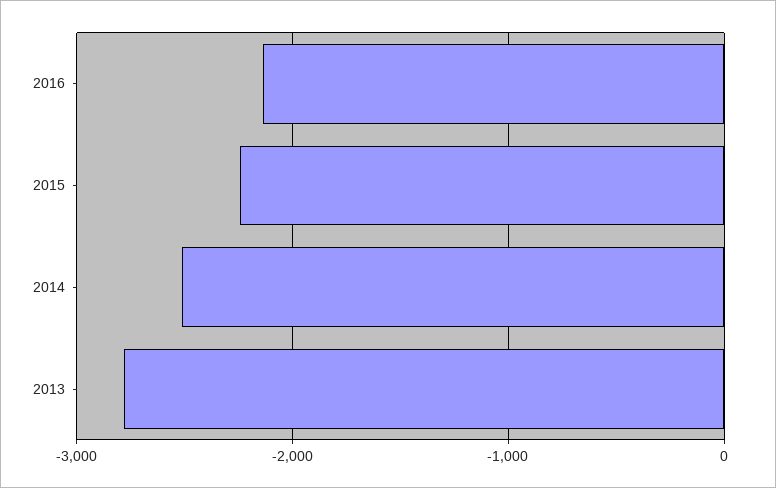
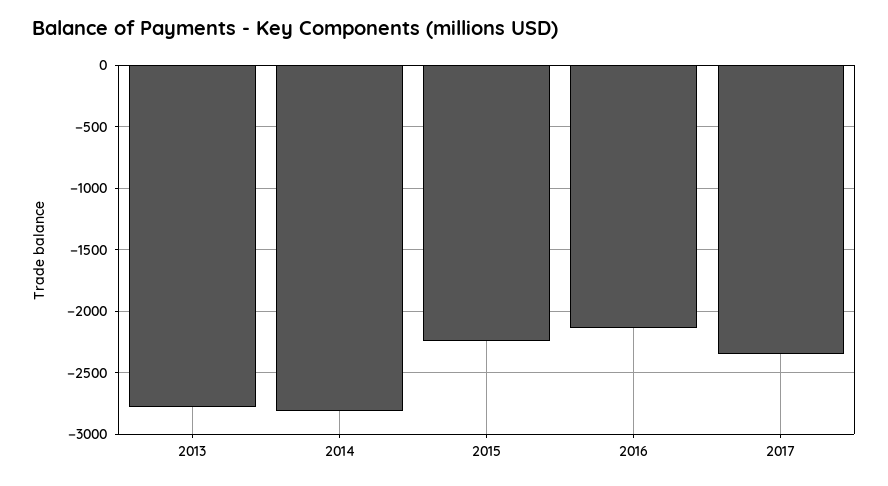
2014: -2500 -> -2800
2017: none -> -2350

